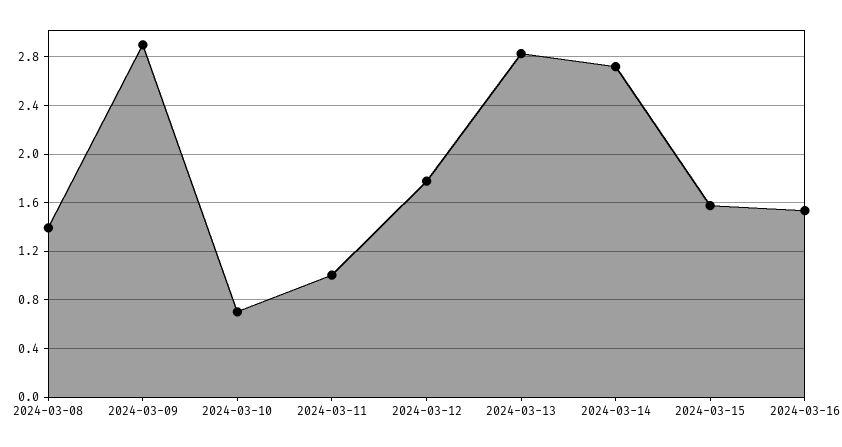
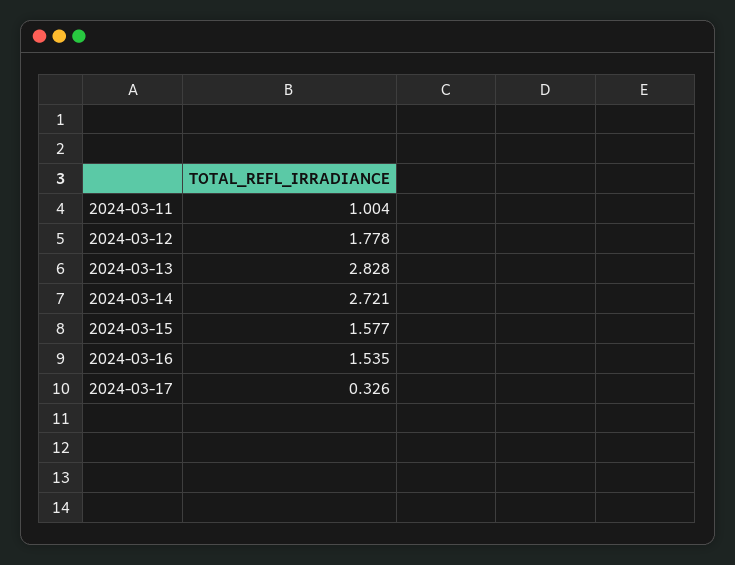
2024-03-08: 1.4 -> none
2024-03-09: 2.9 -> none
2024-03-10: 0.7 -> none
2024-03-17: none -> 0.326

